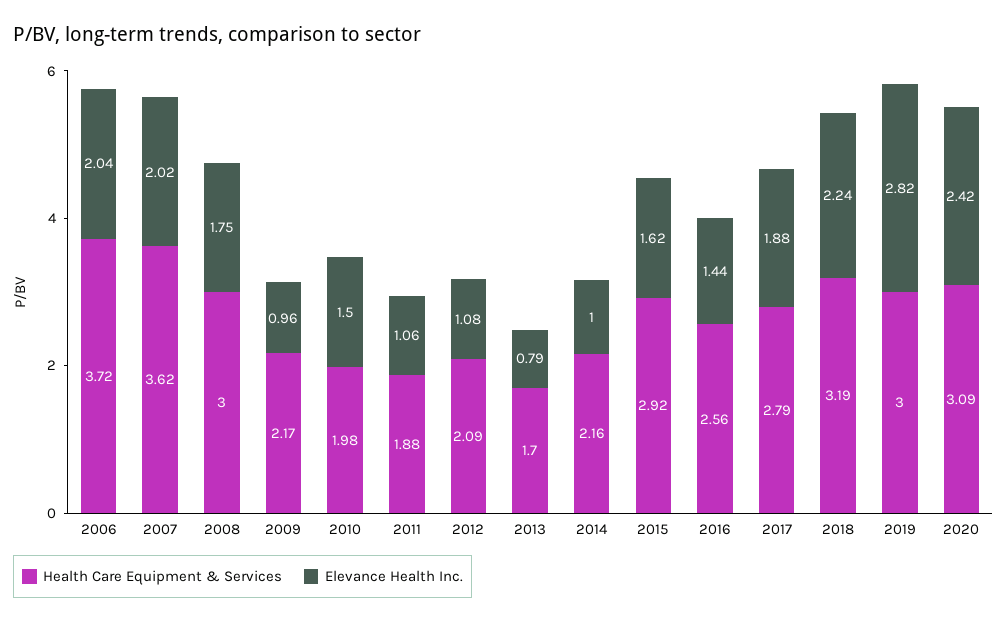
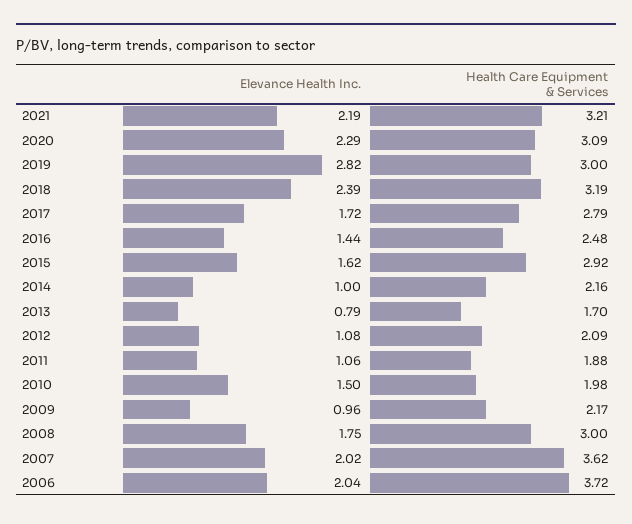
Health Care Equipment & Services, 2016: 2.56 -> 2.48
Elevance Health Inc., 2017: 1.88 -> 1.72
Elevance Health Inc., 2018: 2.24 -> 2.39
Elevance Health Inc., 2020: 2.42 -> 2.29
Elevance Health Inc., 2021: none -> 2.19
Health Care Equipment & Services, 2021: none -> 3.21

